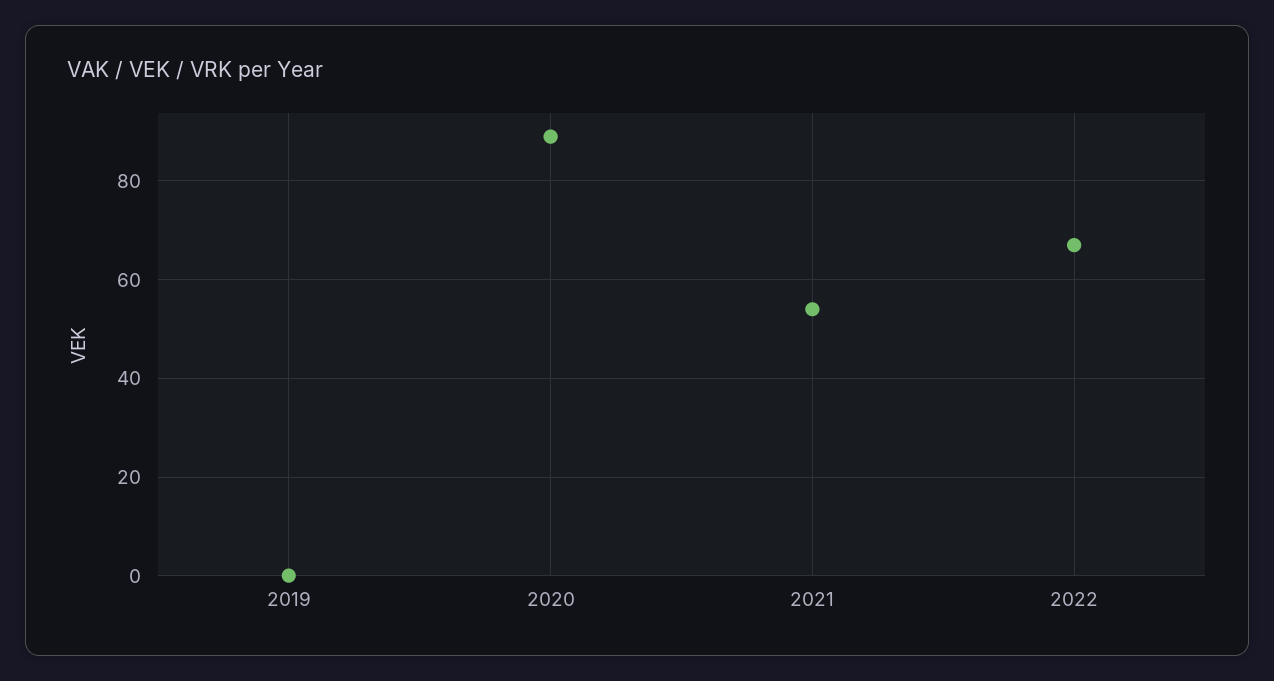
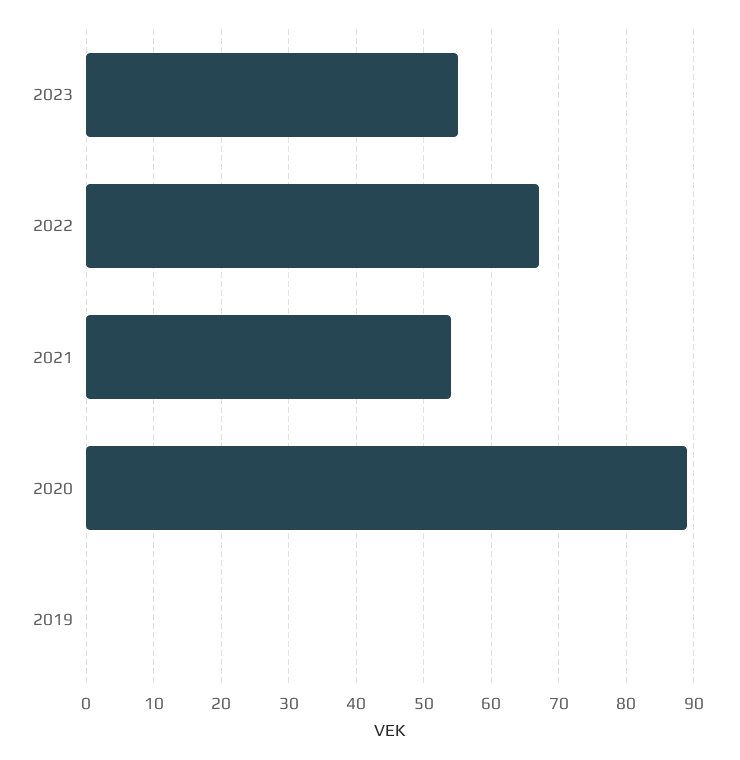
2023: none -> 55

